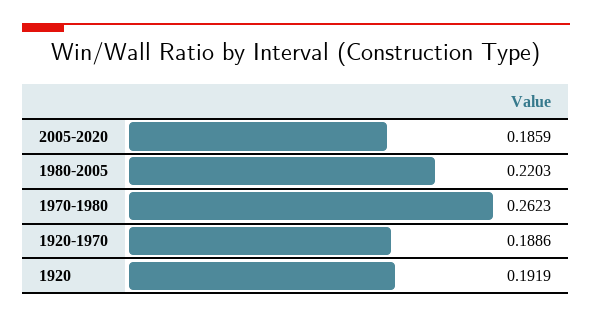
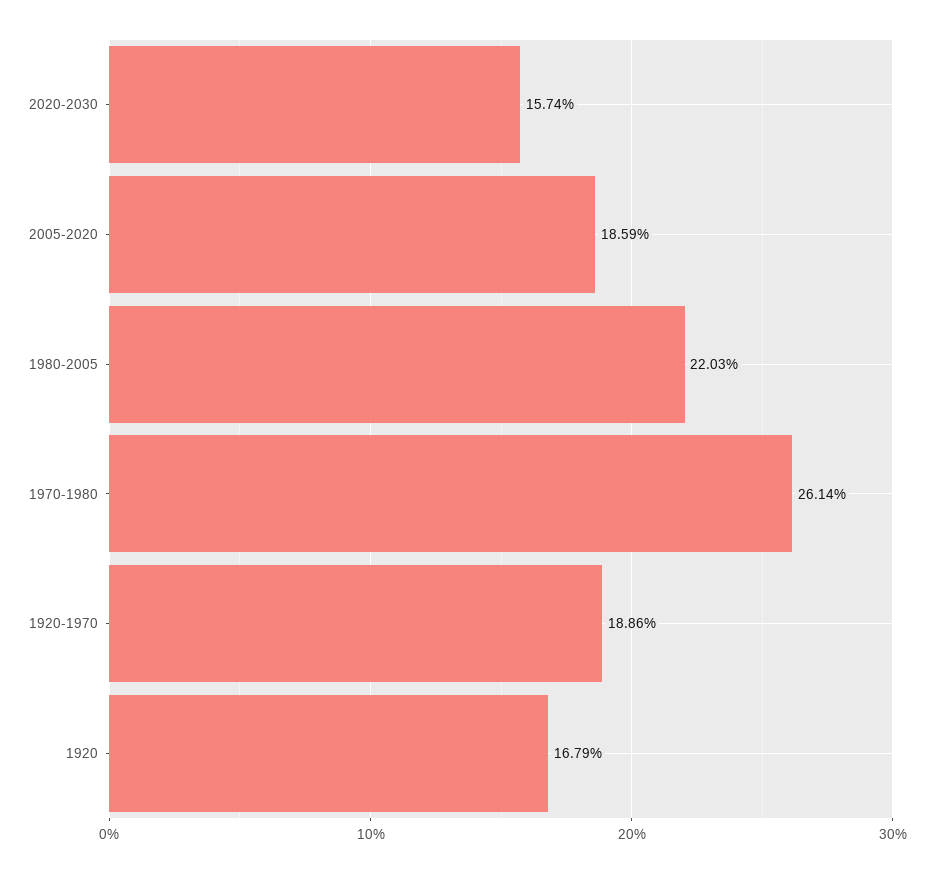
1970-1980: 0.2623 -> 0.2614
1920: 0.1919 -> 0.1679
2020-2030: none -> 0.1574

